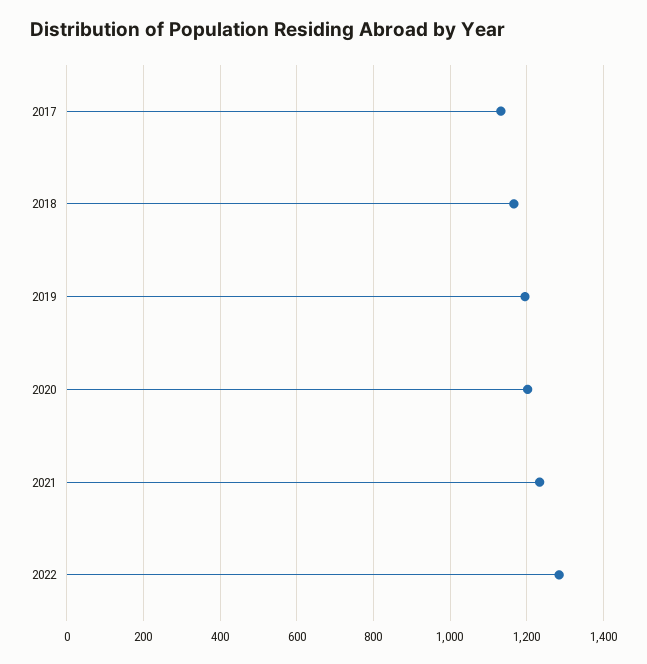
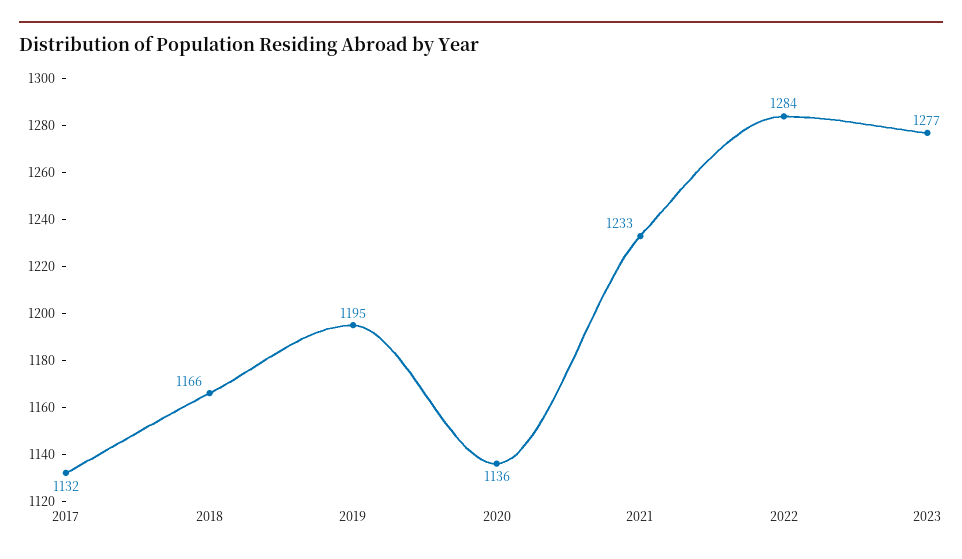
2020: 1200 -> 1136
2023: none -> 1277

